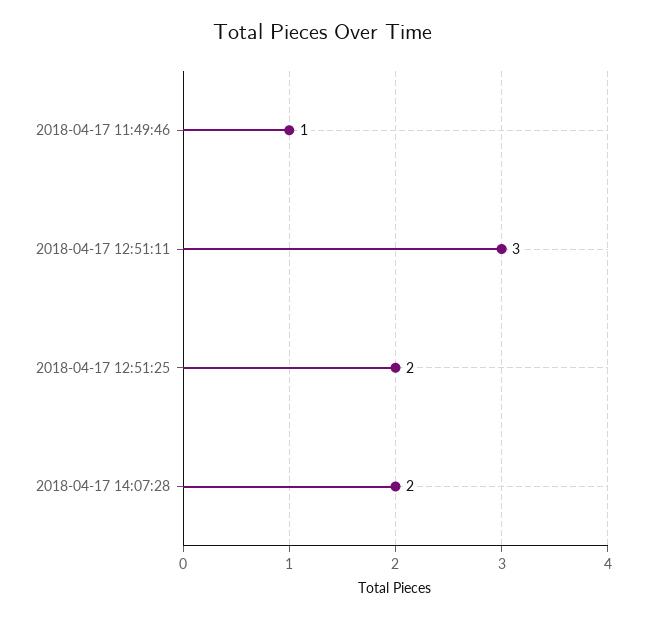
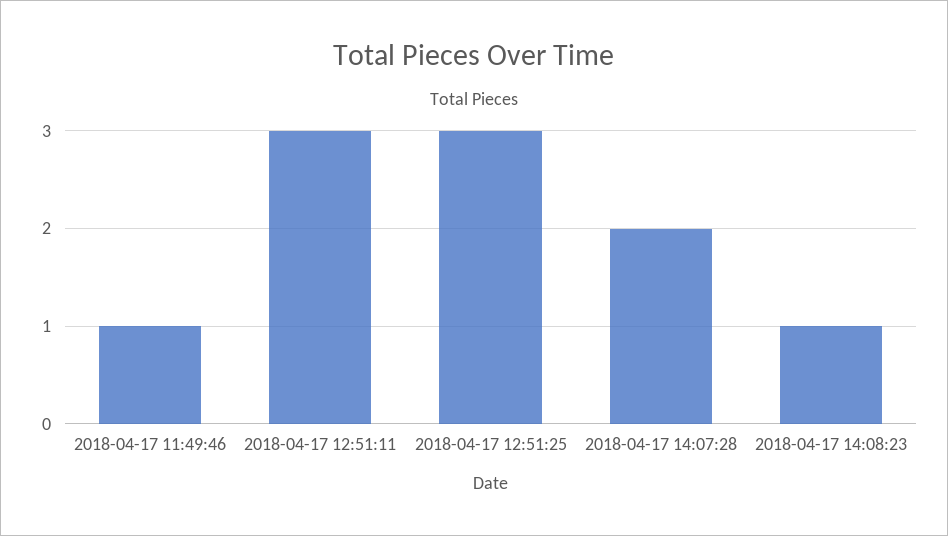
2018-04-17 12:51:25: 2 -> 3
2018-04-17 14:08:23: none -> 1

